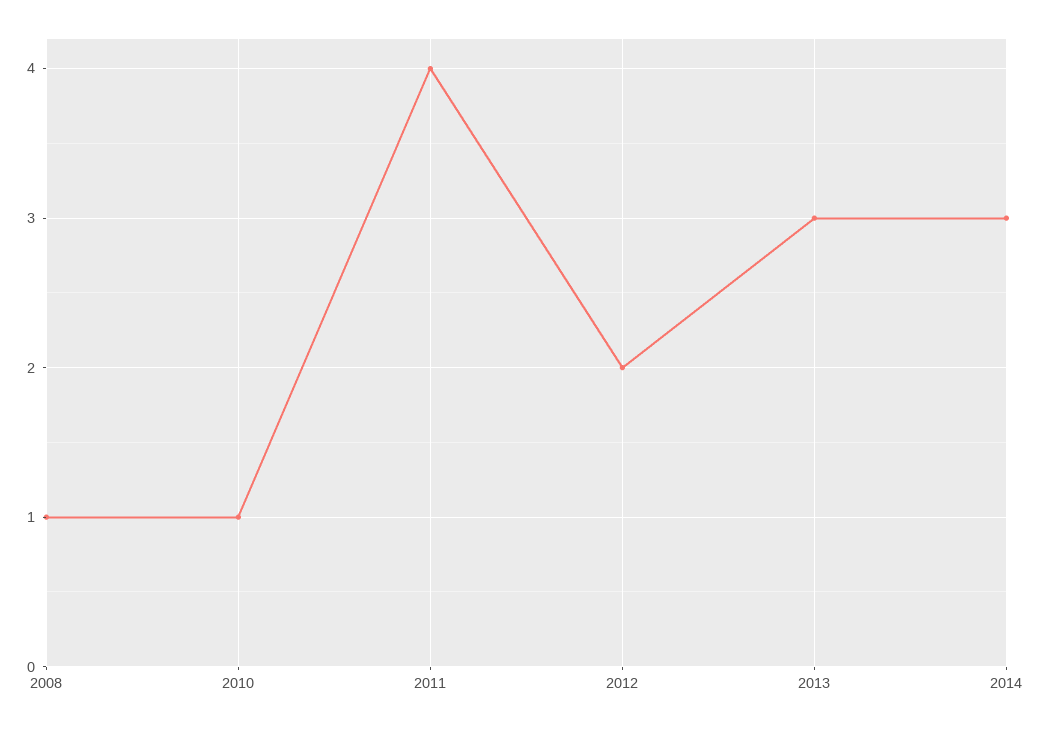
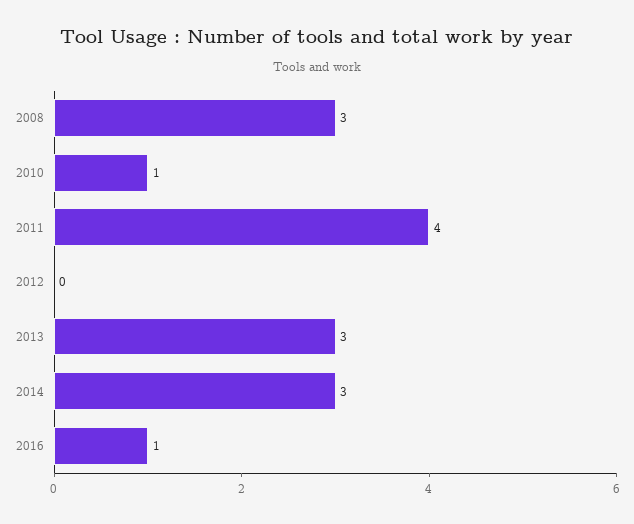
2008: 1 -> 3
2012: 2 -> 0
2016: none -> 1

